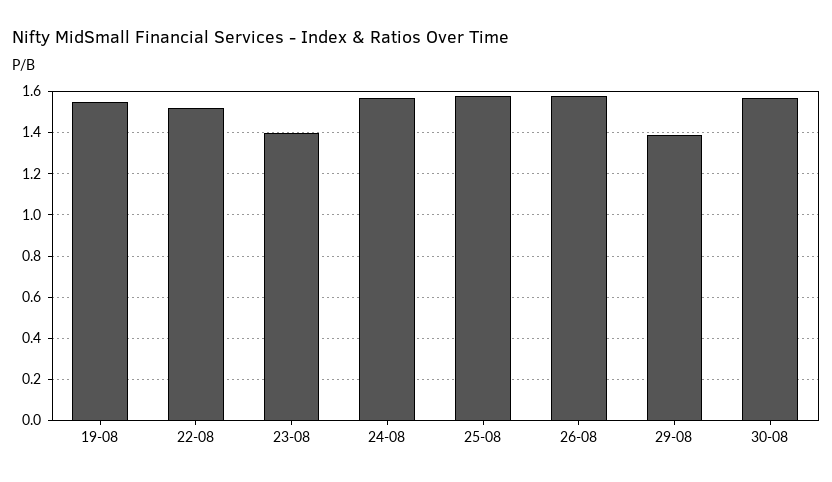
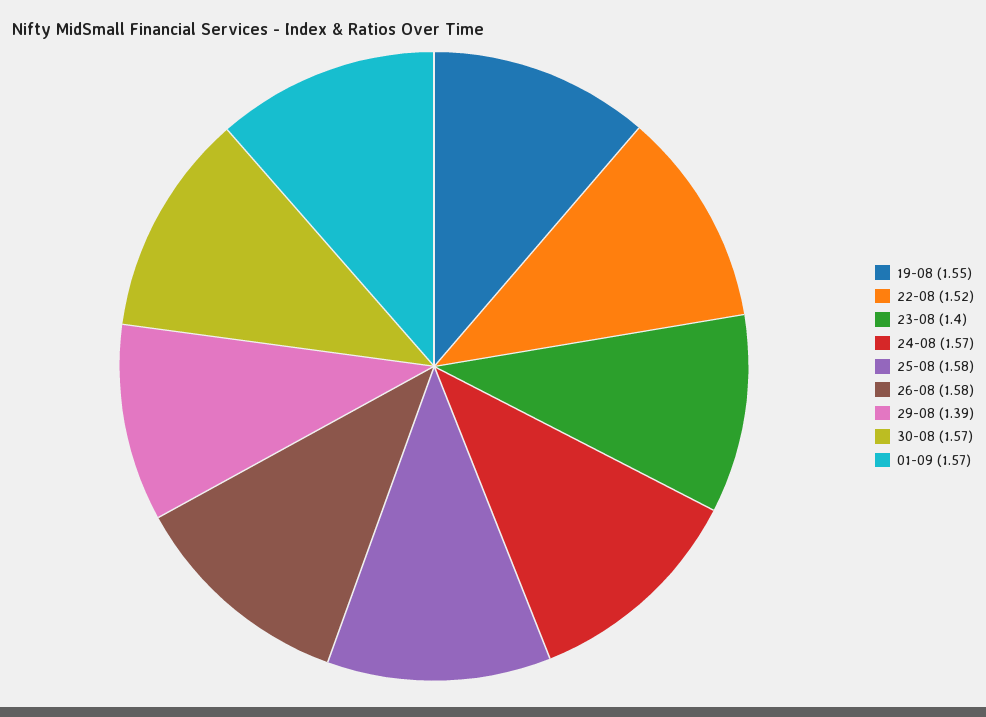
01-09: none -> 1.57

